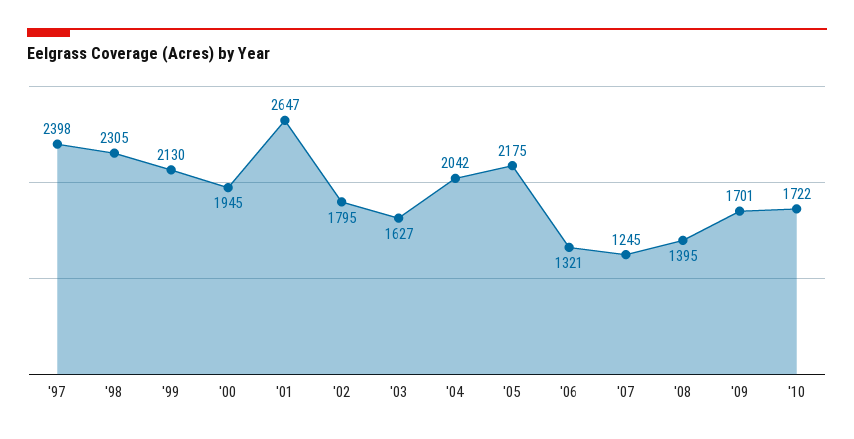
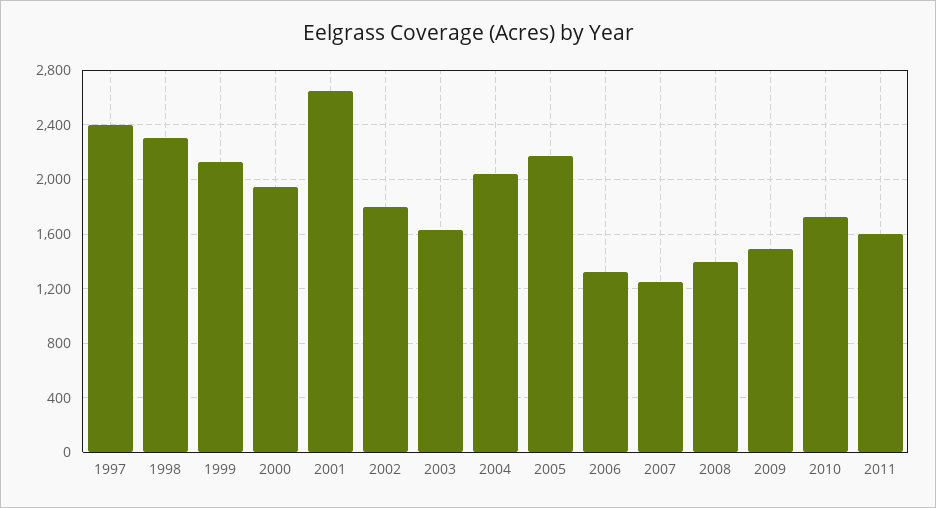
'09: 1701 -> 1500
2011: none -> 1600

